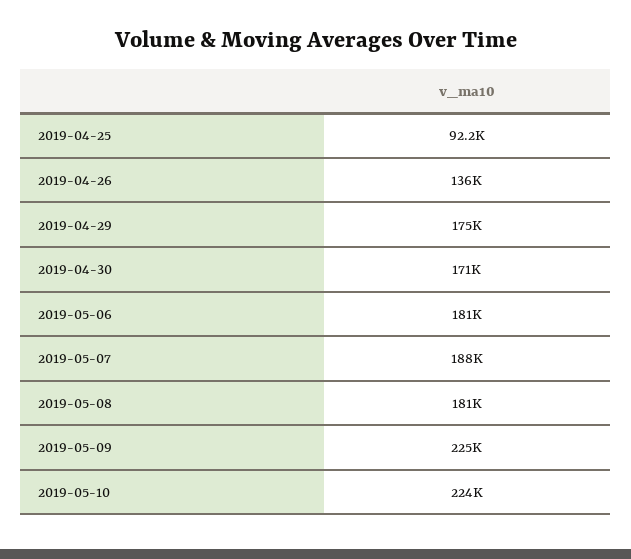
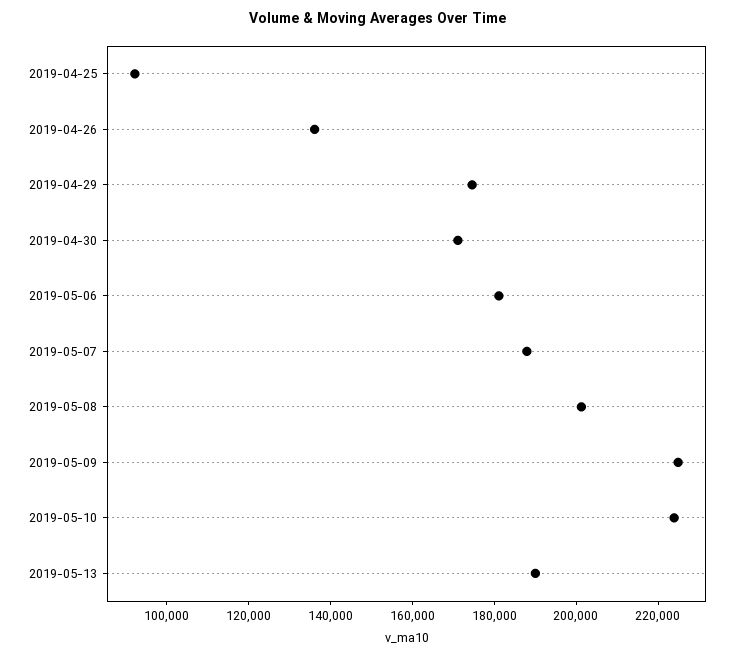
2019-05-08: 181000 -> 200000
2019-05-13: none -> 190000

